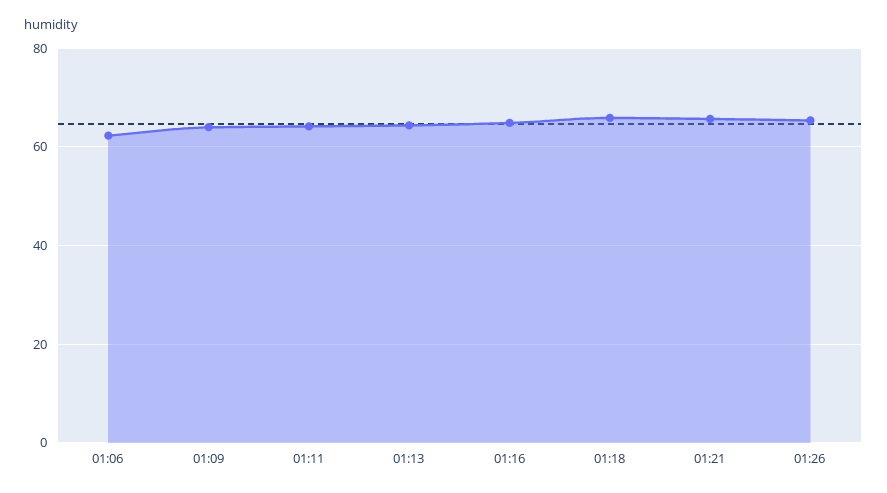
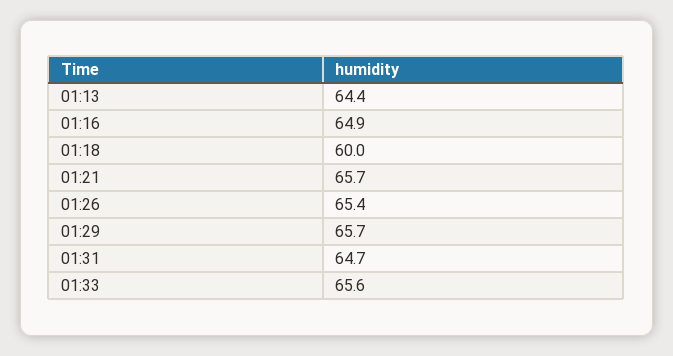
01:06: 62 -> none
01:09: 64 -> none
01:11: 64 -> none
01:18: 66 -> 60
01:29: none -> 65.7
01:31: none -> 64.7
01:33: none -> 65.6

